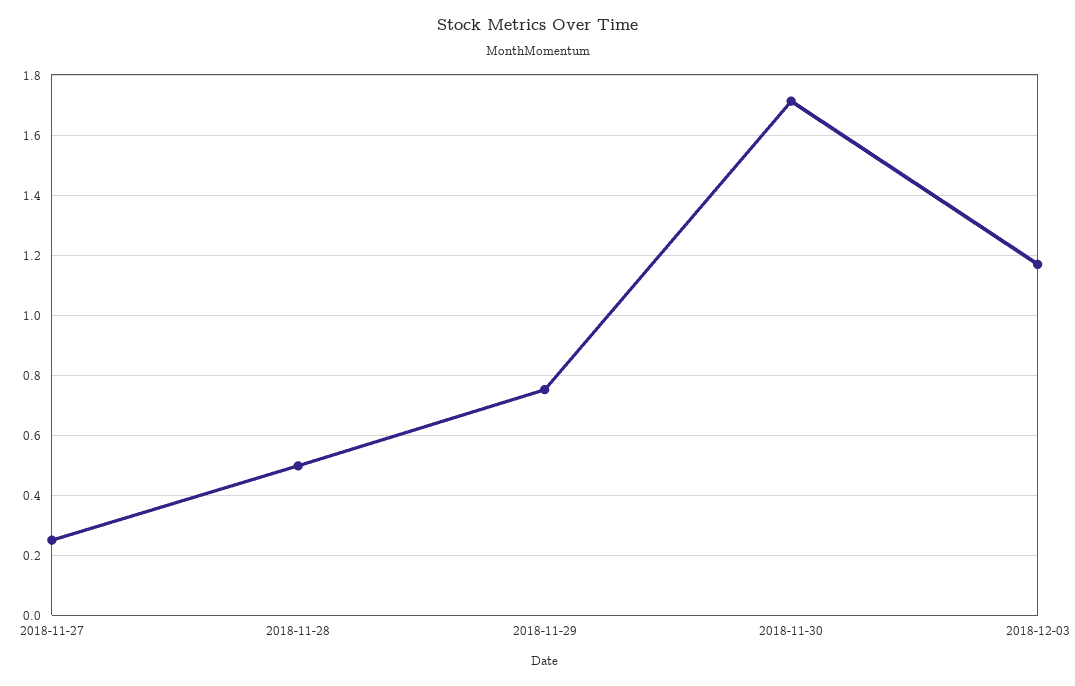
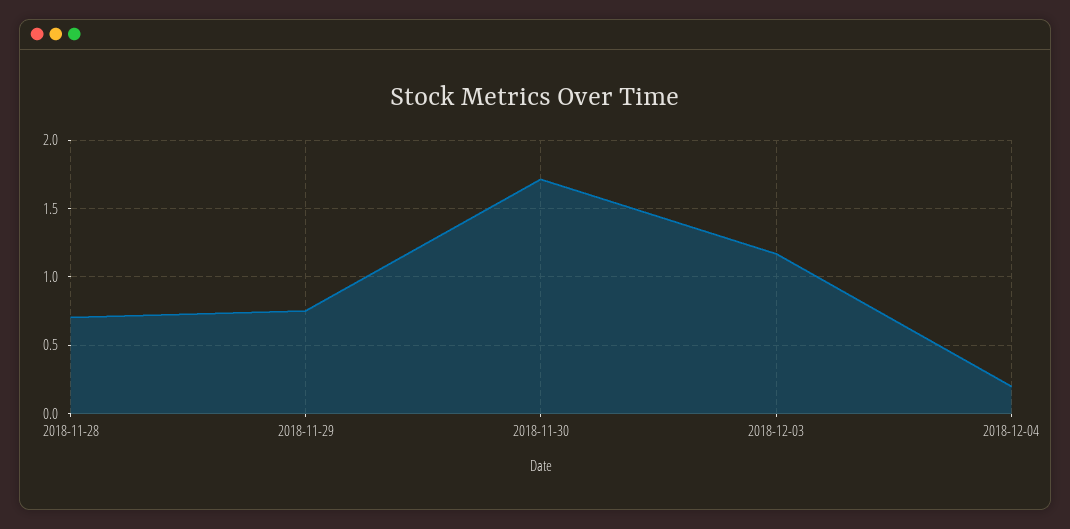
2018-11-27: 0.25 -> none
2018-11-28: 0.5 -> 0.7
2018-12-04: none -> 0.2

